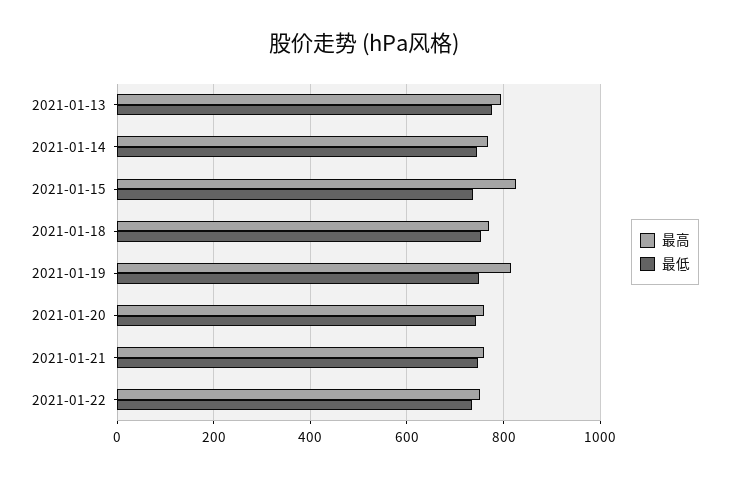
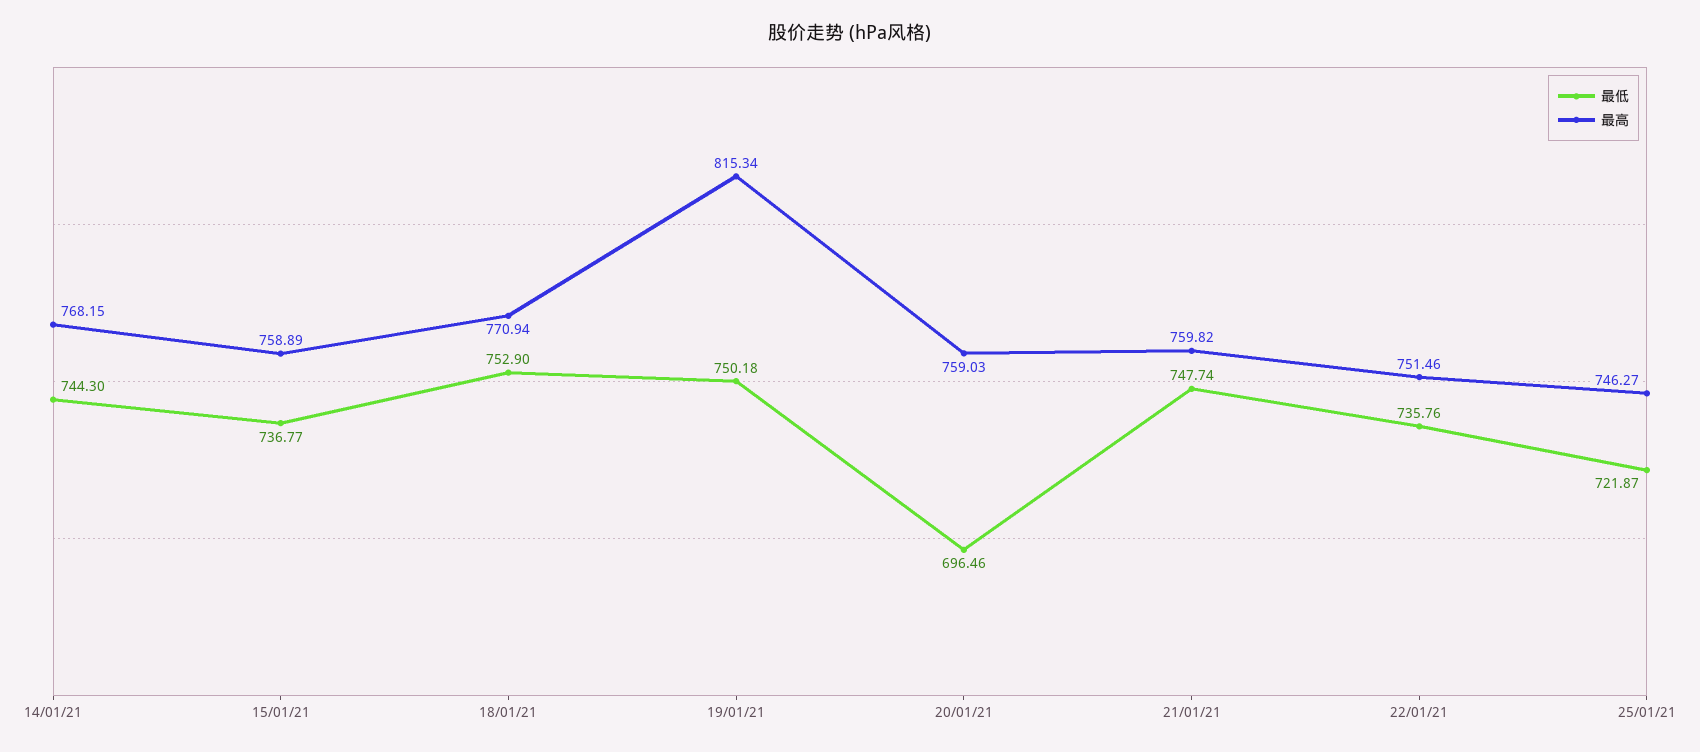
最高, 2021-01-13: 800 -> none
最低, 2021-01-13: 780 -> none
最高, 2021-01-15: 820 -> 758.89
最低, 2021-01-20: 740 -> 696.46
最低, 25/01/21: none -> 721.87
最高, 25/01/21: none -> 746.27

